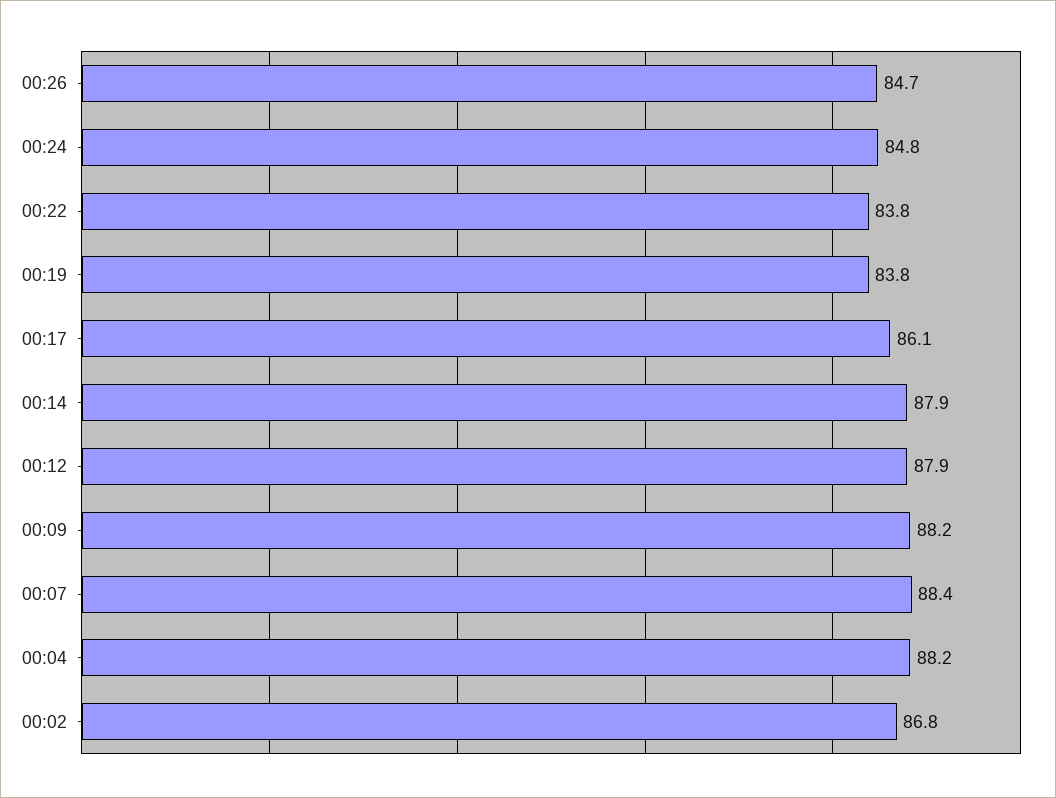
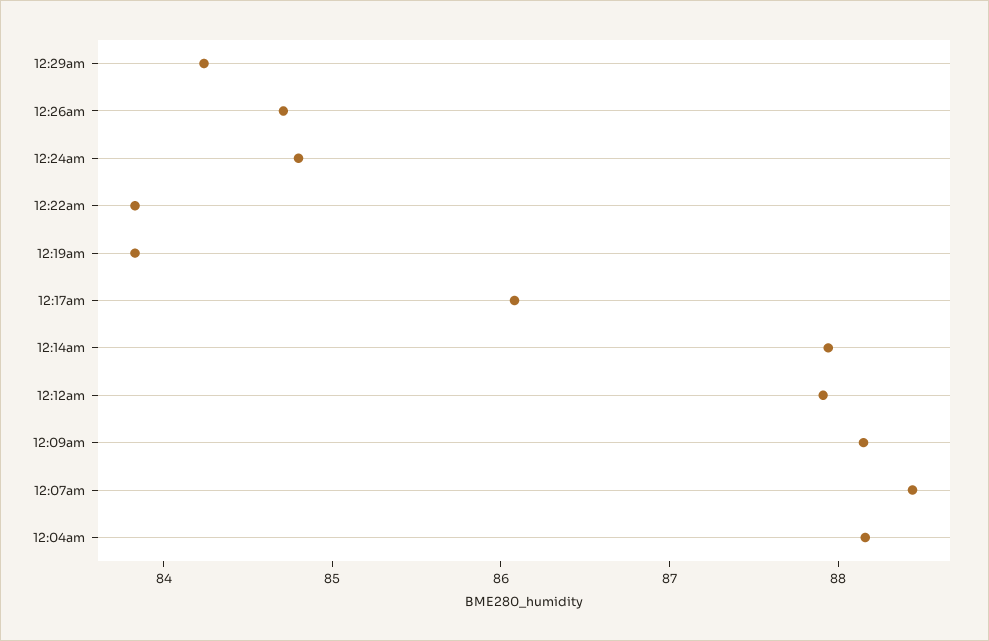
00:02: 86.8 -> none
12:29am: none -> 84.2

